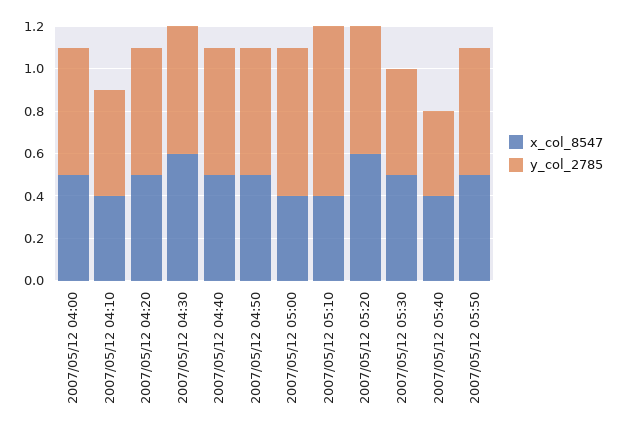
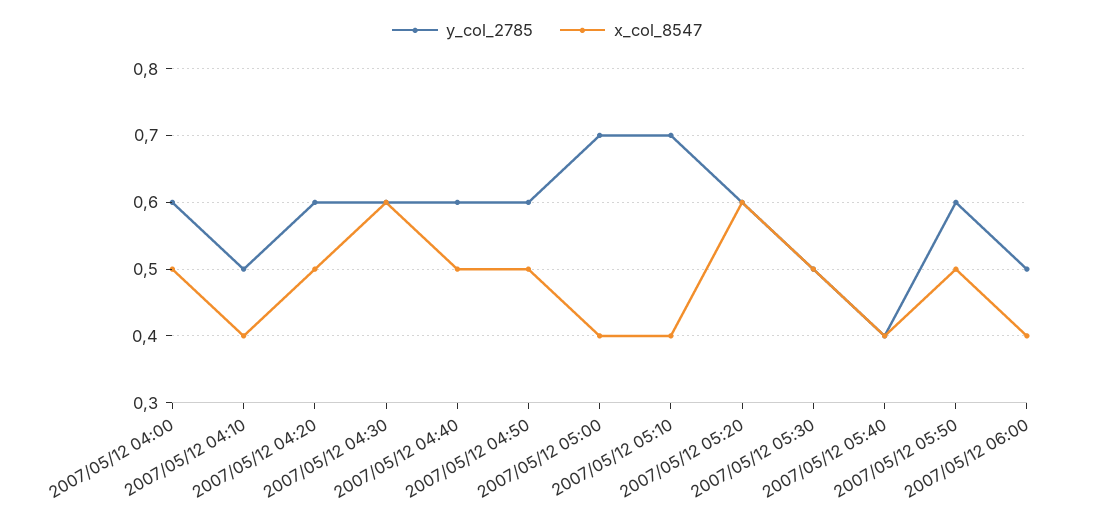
y_col_2785, 2007/05/12 05:10: 0.8 -> 0.7
y_col_2785, 2007/05/12 06:00: none -> 0.5
x_col_8547, 2007/05/12 06:00: none -> 0.4

